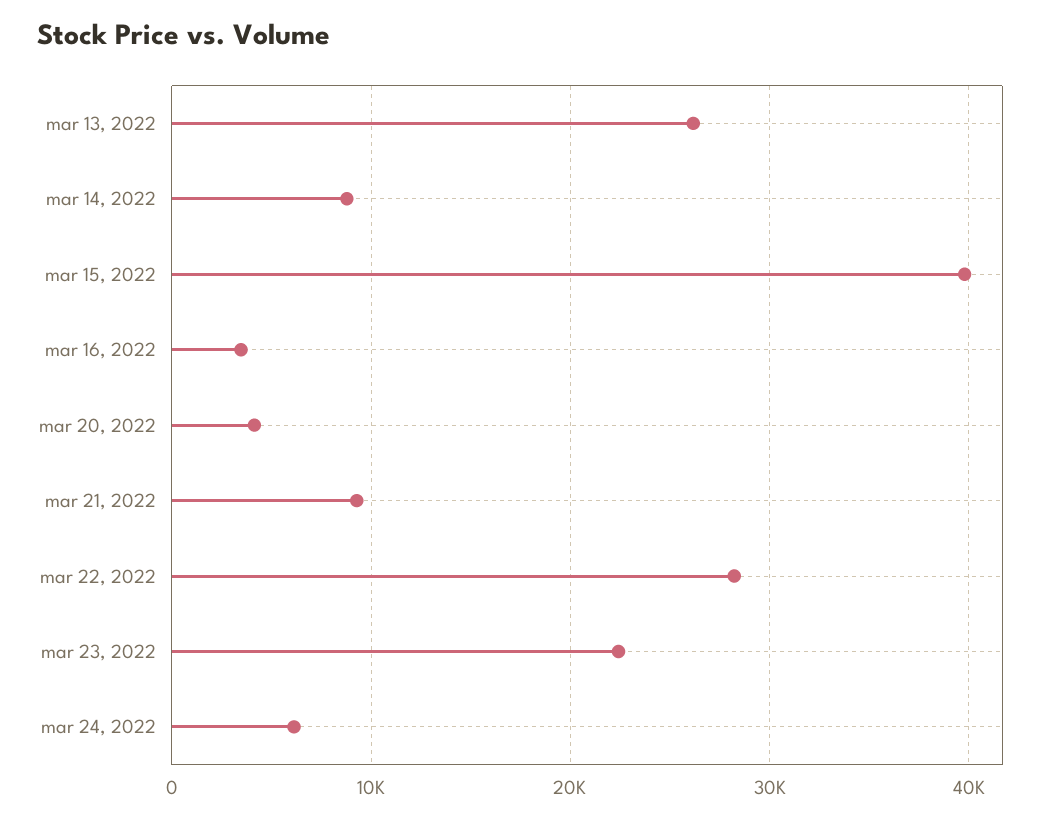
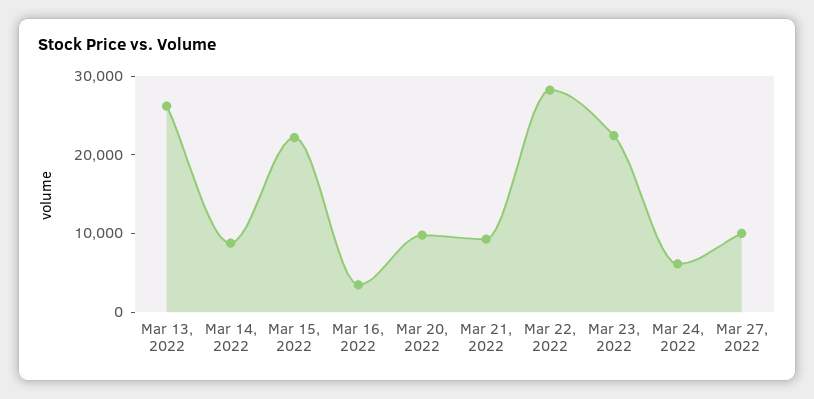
mar 15, 2022: 40000 -> 22000
mar 20, 2022: 4000 -> 10000
Mar 27, 2022: none -> 10000

